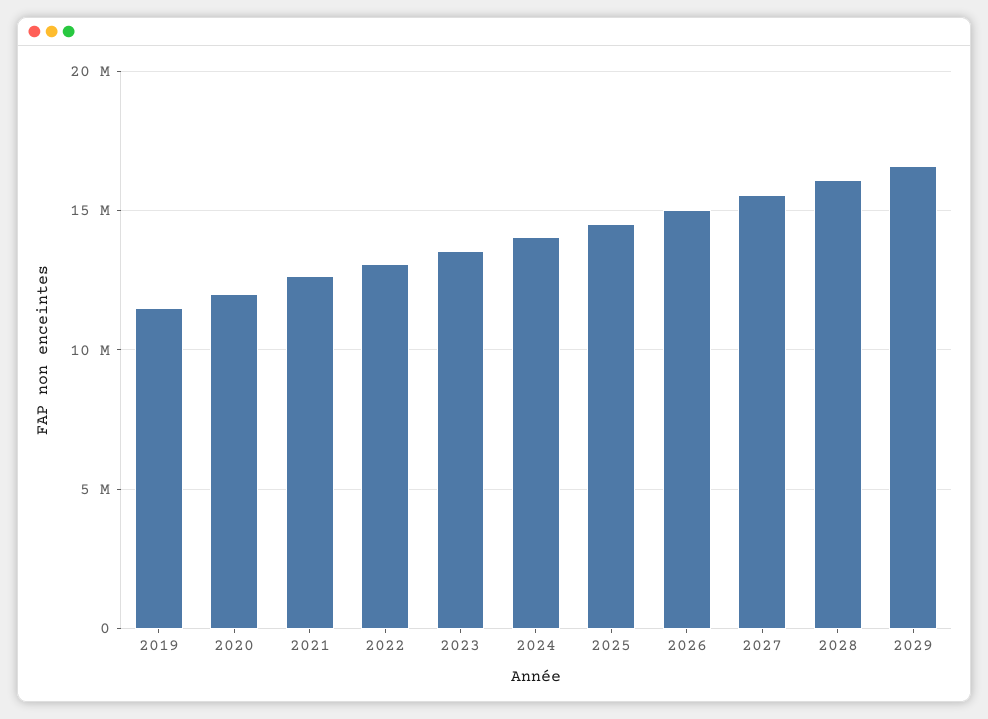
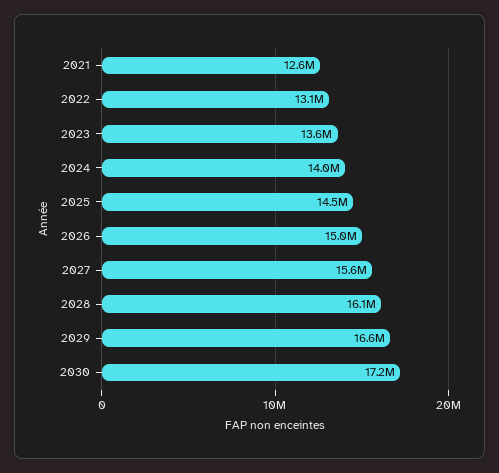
2019: 11500000 -> none
2020: 12000000 -> none
2030: none -> 17200000

